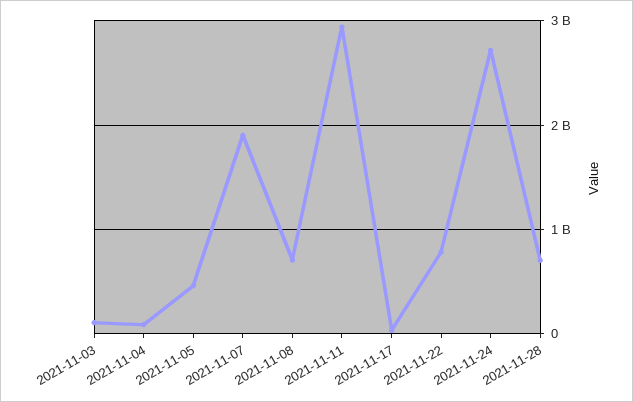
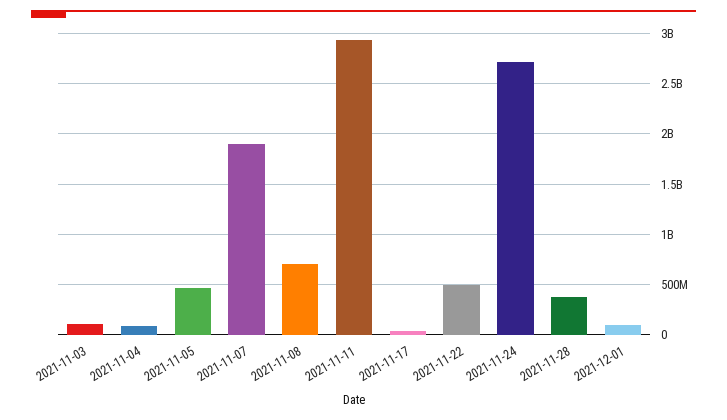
2021-11-22: 800000000 -> 500000000
2021-11-28: 700000000 -> 400000000
2021-12-01: none -> 100000000

